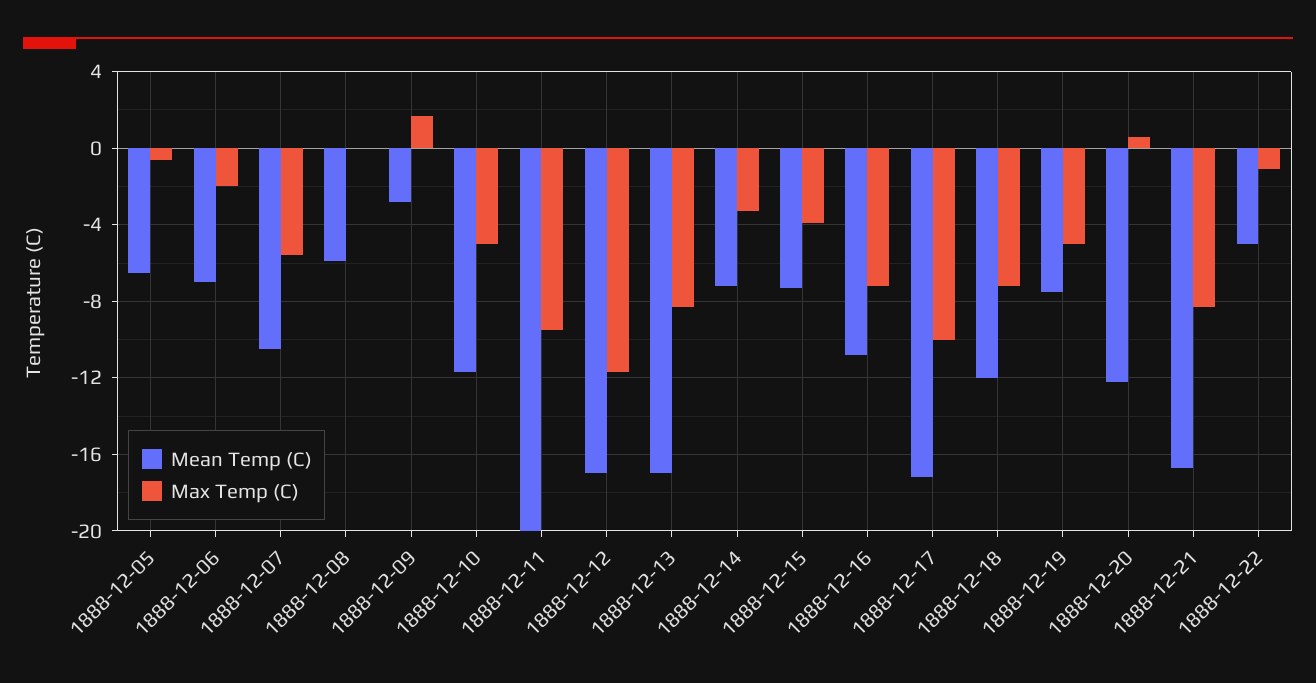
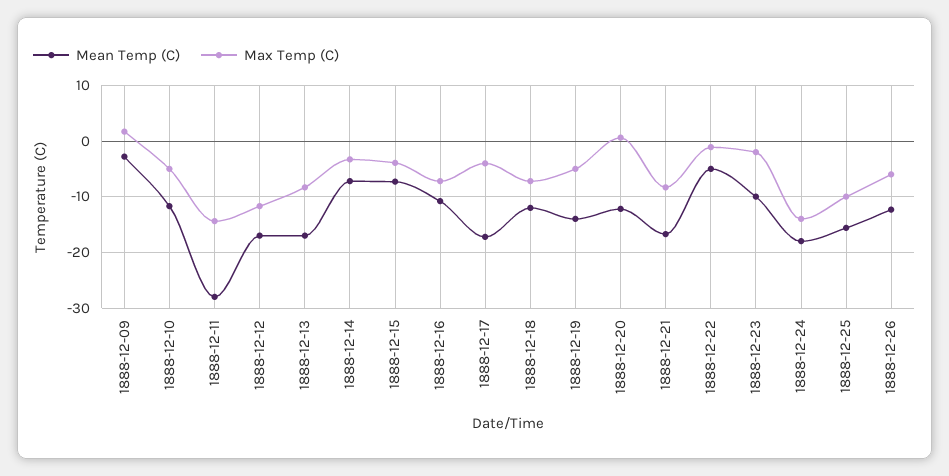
Mean Temp (C), 1888-12-05: -6.5 -> none
Max Temp (C), 1888-12-05: -0.5 -> none
Mean Temp (C), 1888-12-06: -7 -> none
Max Temp (C), 1888-12-06: -2 -> none
Mean Temp (C), 1888-12-07: -10.5 -> none
Max Temp (C), 1888-12-07: -5.5 -> none
Mean Temp (C), 1888-12-08: -6 -> none
Max Temp (C), 1888-12-08: 0 -> none
Mean Temp (C), 1888-12-11: -20 -> -28
Max Temp (C), 1888-12-11: -9.5 -> -14
Max Temp (C), 1888-12-17: -10 -> -4
Mean Temp (C), 1888-12-19: -7.5 -> -14
Mean Temp (C), 1888-12-23: none -> -10
Max Temp (C), 1888-12-23: none -> -2
Mean Temp (C), 1888-12-24: none -> -18
Max Temp (C), 1888-12-24: none -> -14
Mean Temp (C), 1888-12-25: none -> -16
Max Temp (C), 1888-12-25: none -> -10
Mean Temp (C), 1888-12-26: none -> -12
Max Temp (C), 1888-12-26: none -> -6

